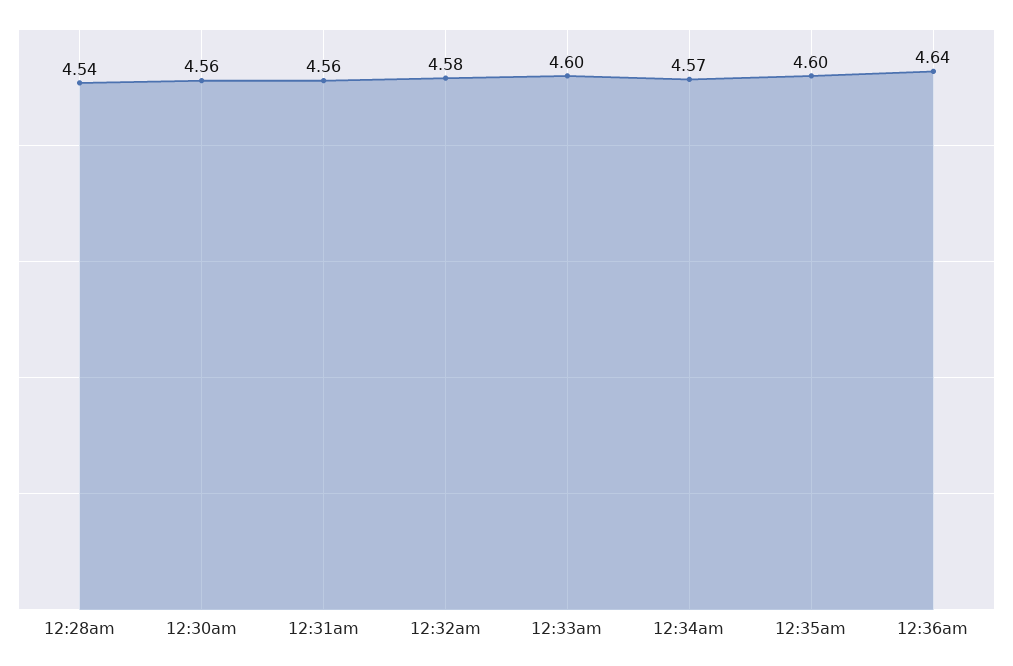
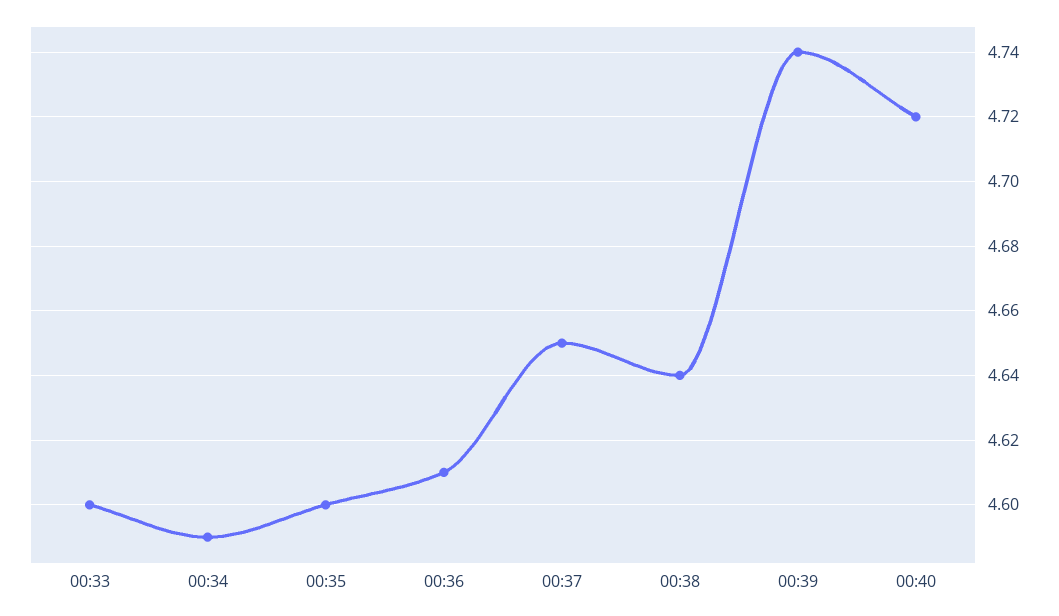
12:28am: 4.54 -> none
12:30am: 4.56 -> none
12:31am: 4.56 -> none
12:32am: 4.58 -> none
12:34am: 4.57 -> 4.59
12:36am: 4.64 -> 4.61
00:37: none -> 4.65
00:38: none -> 4.64
00:39: none -> 4.74
00:40: none -> 4.72

